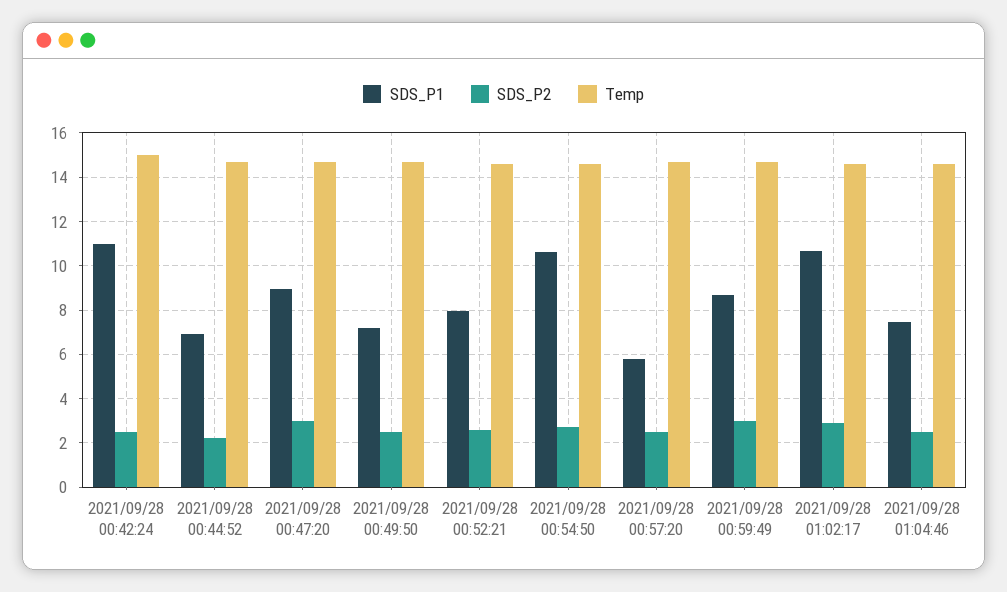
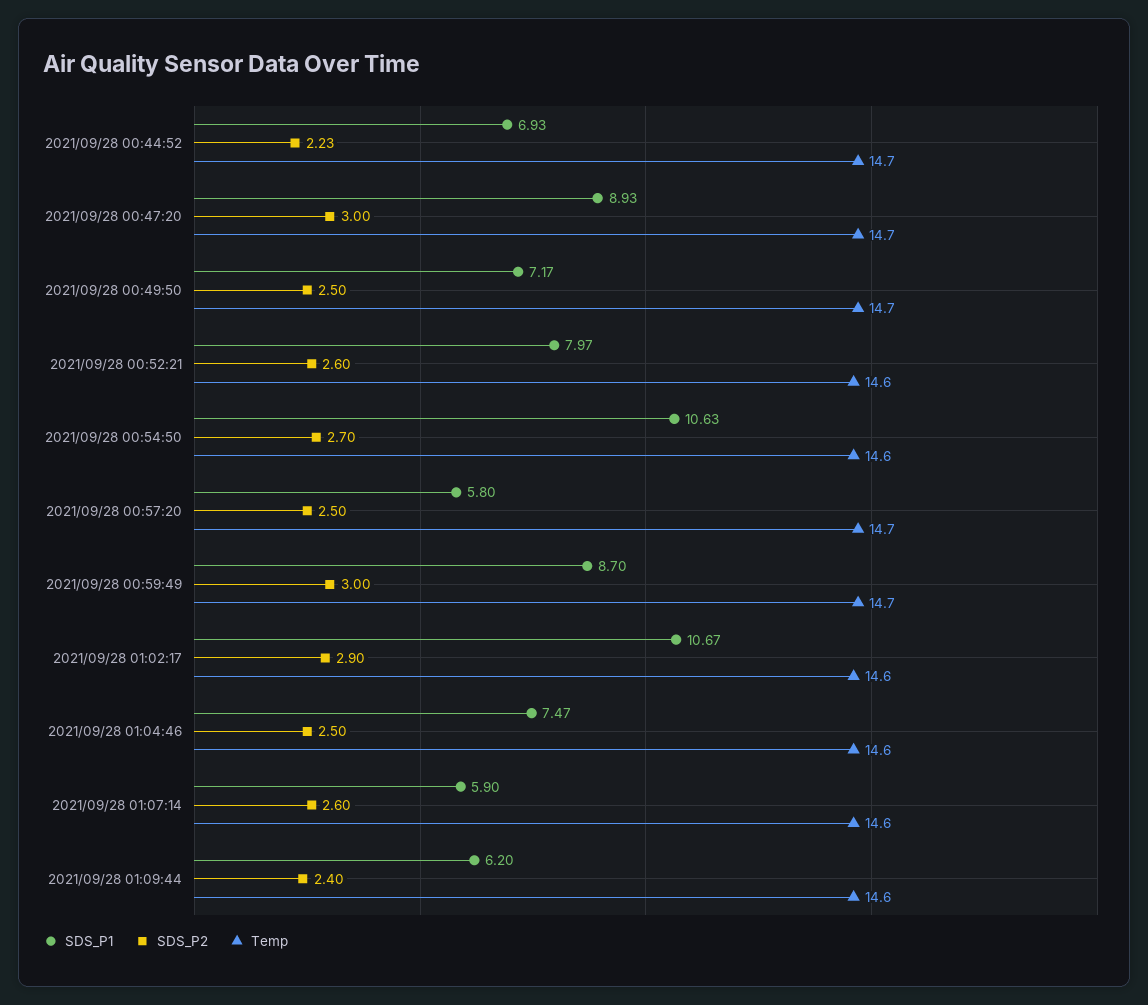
SDS_P1, 2021/09/28 00:42:24: 11 -> none
SDS_P2, 2021/09/28 00:42:24: 2.5 -> none
Temp, 2021/09/28 00:42:24: 15 -> none
SDS_P1, 2021/09/28 01:07:14: none -> 5.9
SDS_P2, 2021/09/28 01:07:14: none -> 2.6
Temp, 2021/09/28 01:07:14: none -> 14.6
SDS_P1, 2021/09/28 01:09:44: none -> 6.2
SDS_P2, 2021/09/28 01:09:44: none -> 2.4
Temp, 2021/09/28 01:09:44: none -> 14.6

